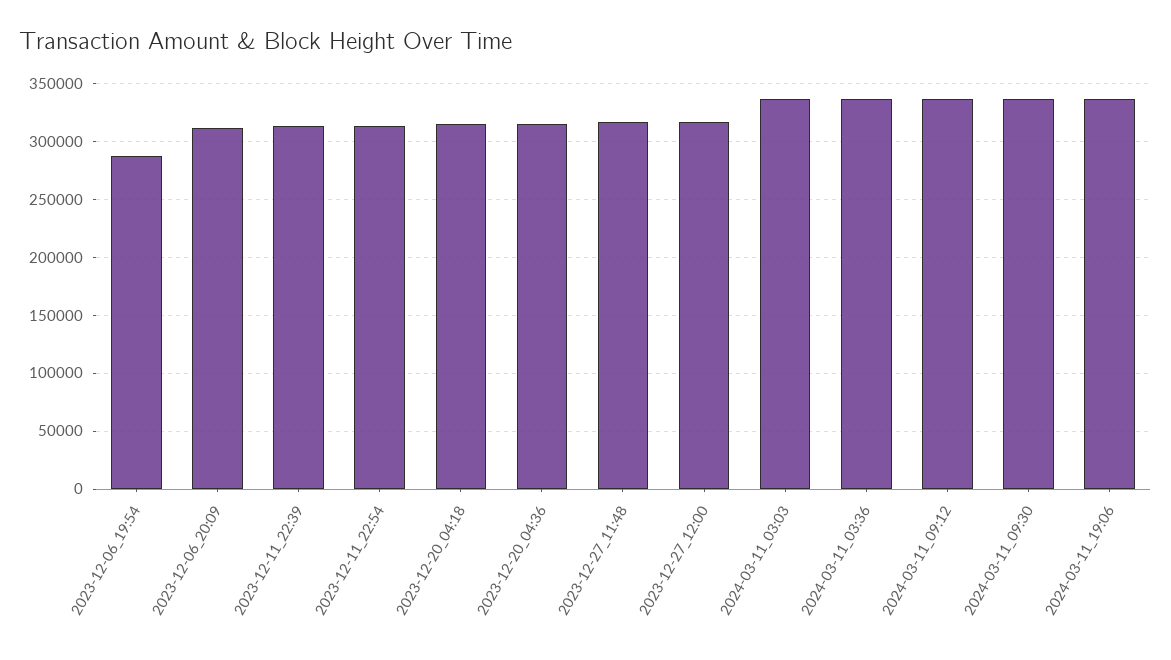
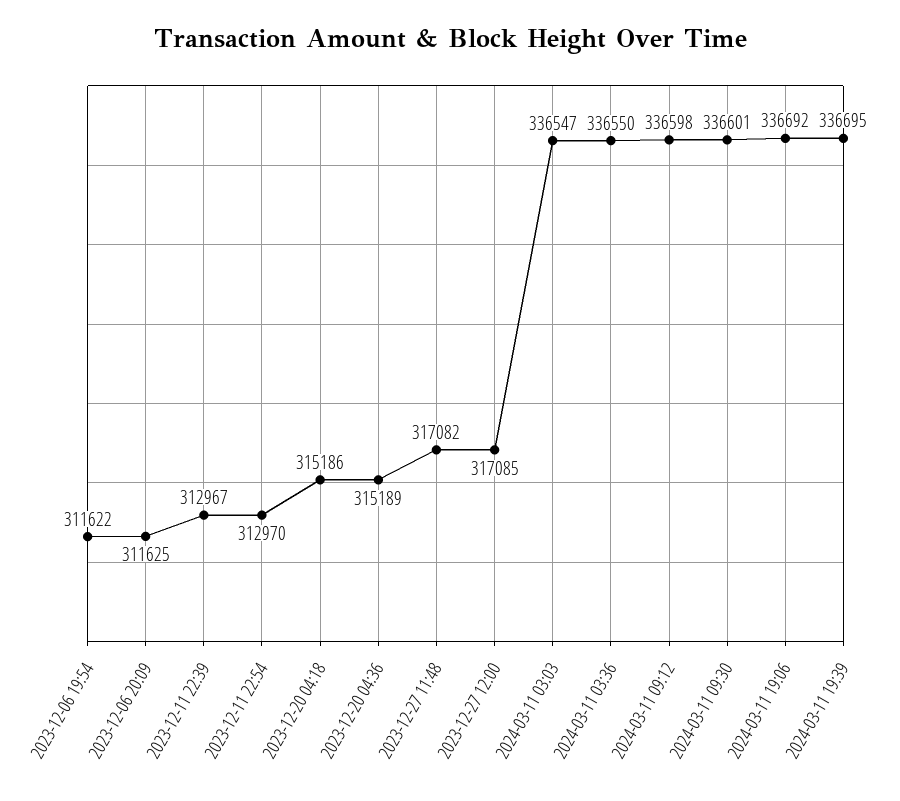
2023-12-06_19:54: 290000 -> 311622
2024-03-11 19:39: none -> 336695

